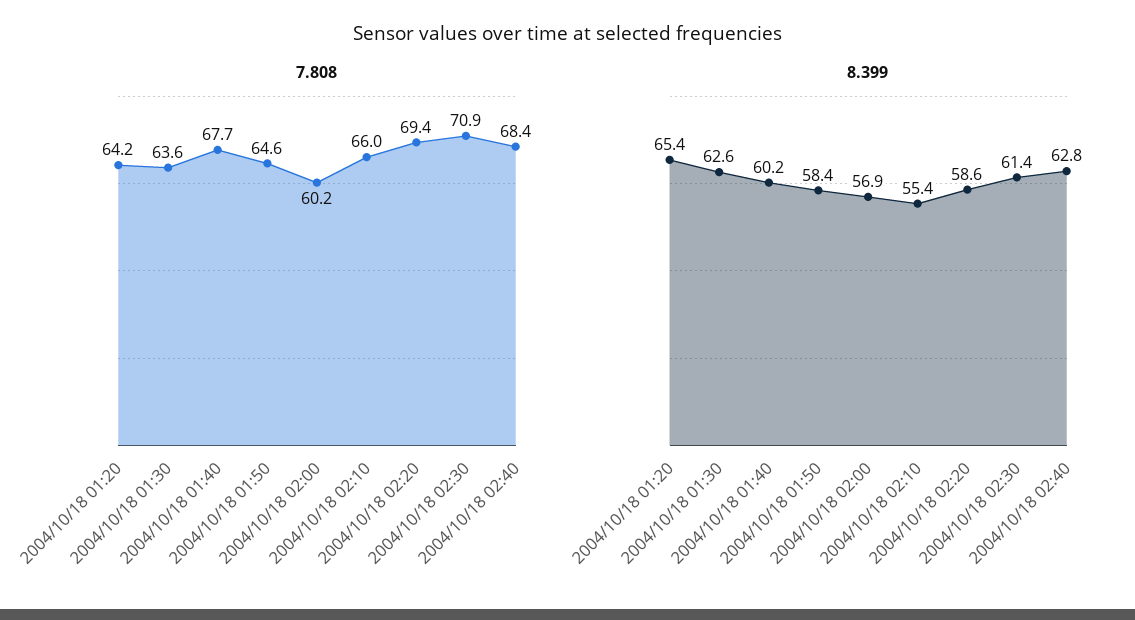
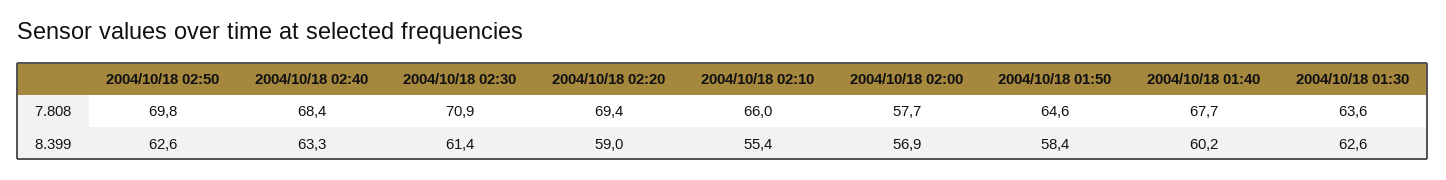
7.808, 2004/10/18 01:20: 64.2 -> none
7.808, 2004/10/18 02:00: 60.2 -> 57.7
8.399, 2004/10/18 01:20: 65.4 -> none
8.399, 2004/10/18 02:20: 58.6 -> 59
8.399, 2004/10/18 02:40: 62.8 -> 63.3
7.808, 2004/10/18 02:50: none -> 69.8
8.399, 2004/10/18 02:50: none -> 62.6

